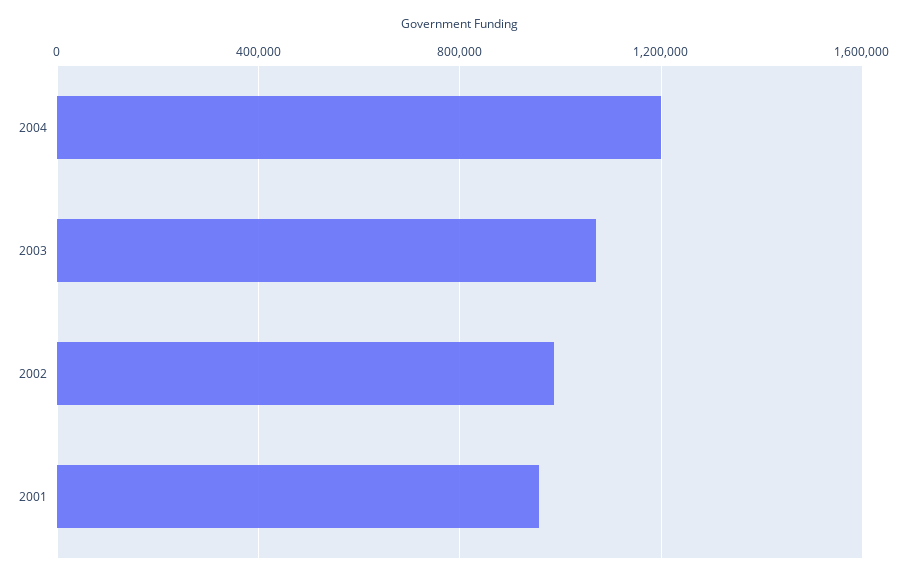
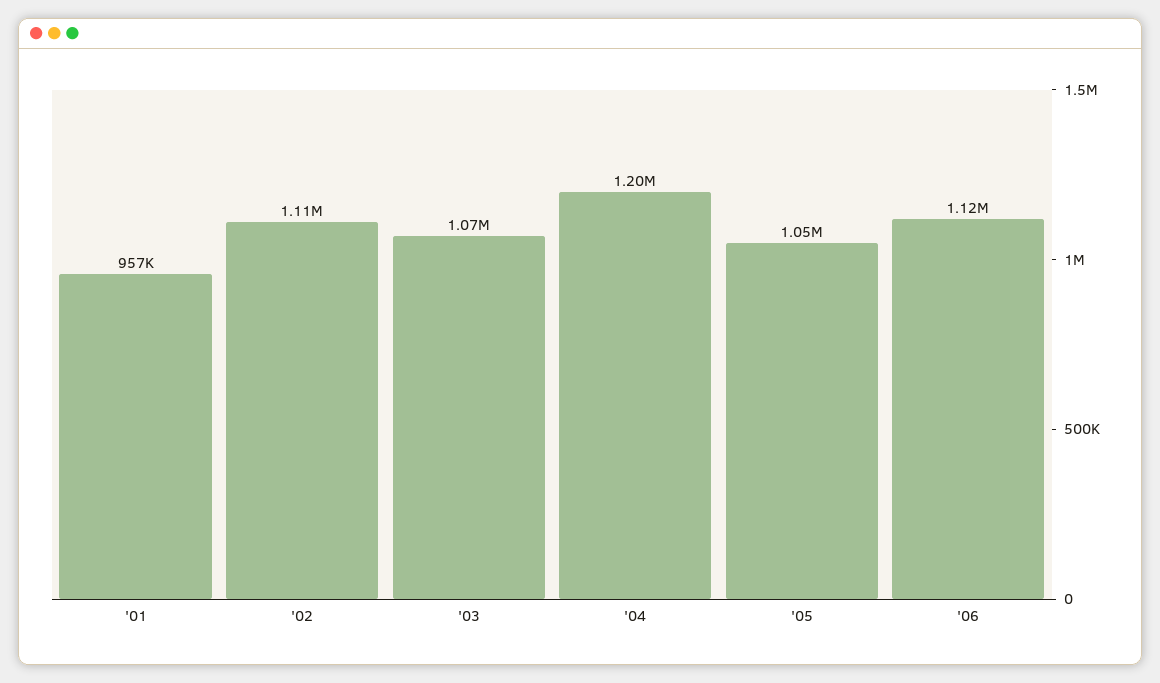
2002: 1000000 -> 1110000
'05: none -> 1050000
'06: none -> 1120000

